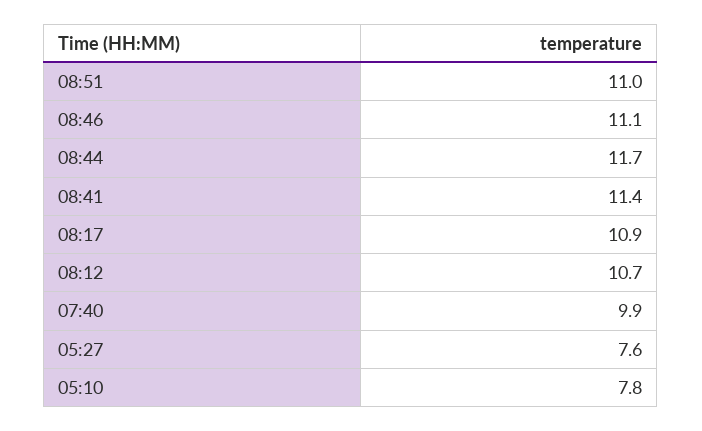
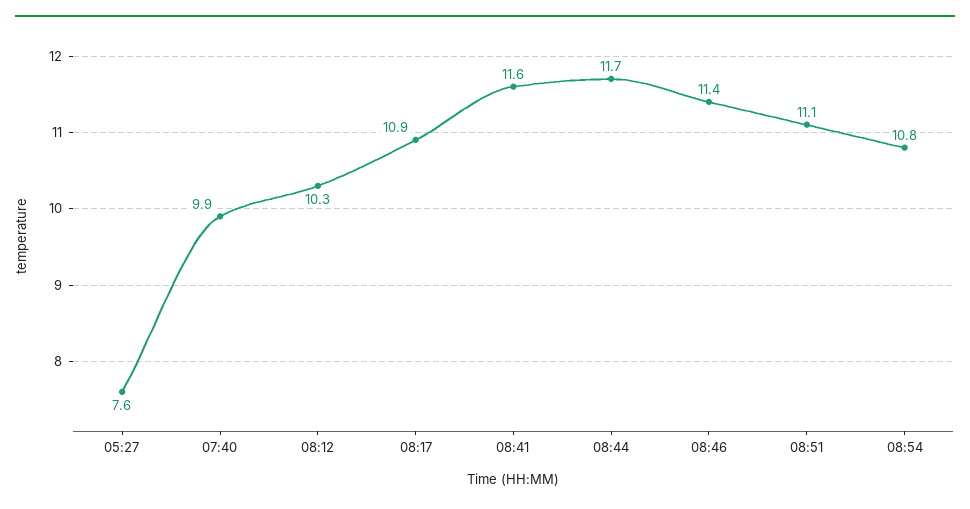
08:51: 11 -> 11.1
08:46: 11.1 -> 11.4
08:41: 11.4 -> 11.6
08:12: 10.7 -> 10.3
05:10: 7.8 -> none
08:54: none -> 10.8

